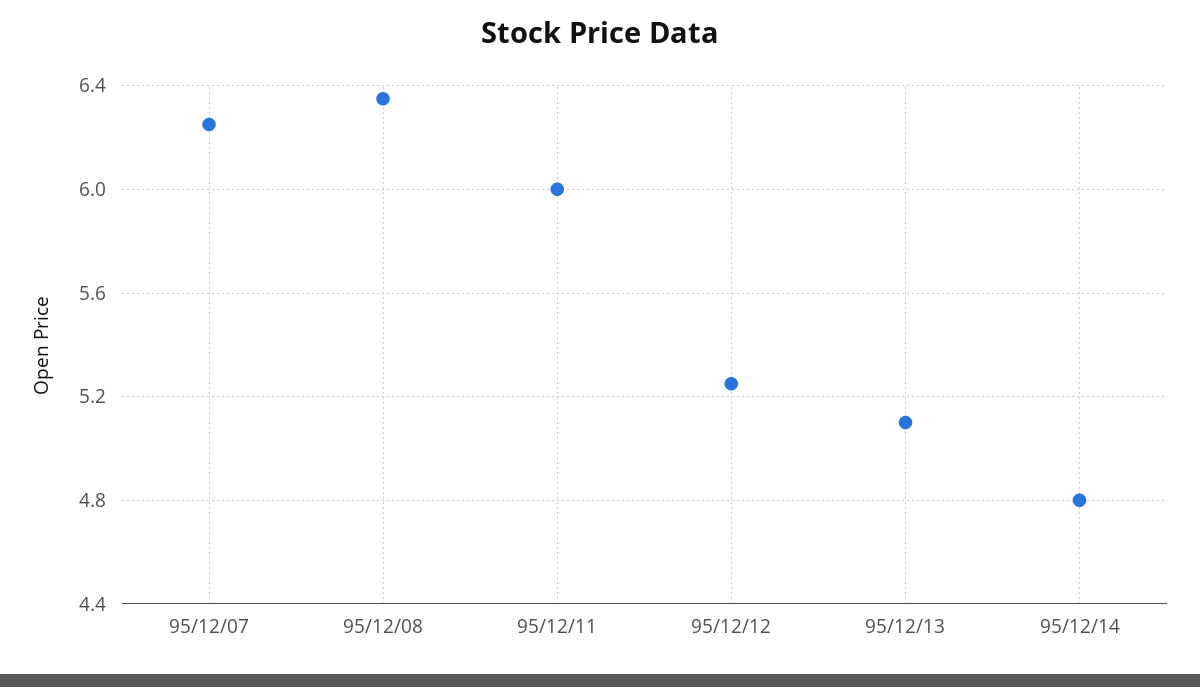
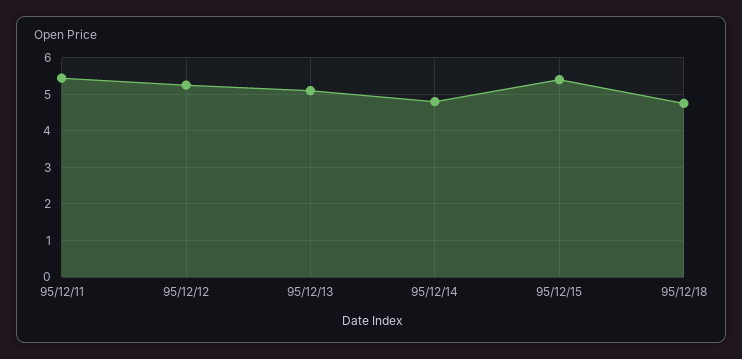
95/12/07: 6.25 -> none
95/12/08: 6.35 -> none
95/12/11: 6 -> 5.4
95/12/15: none -> 5.4
95/12/18: none -> 4.8

